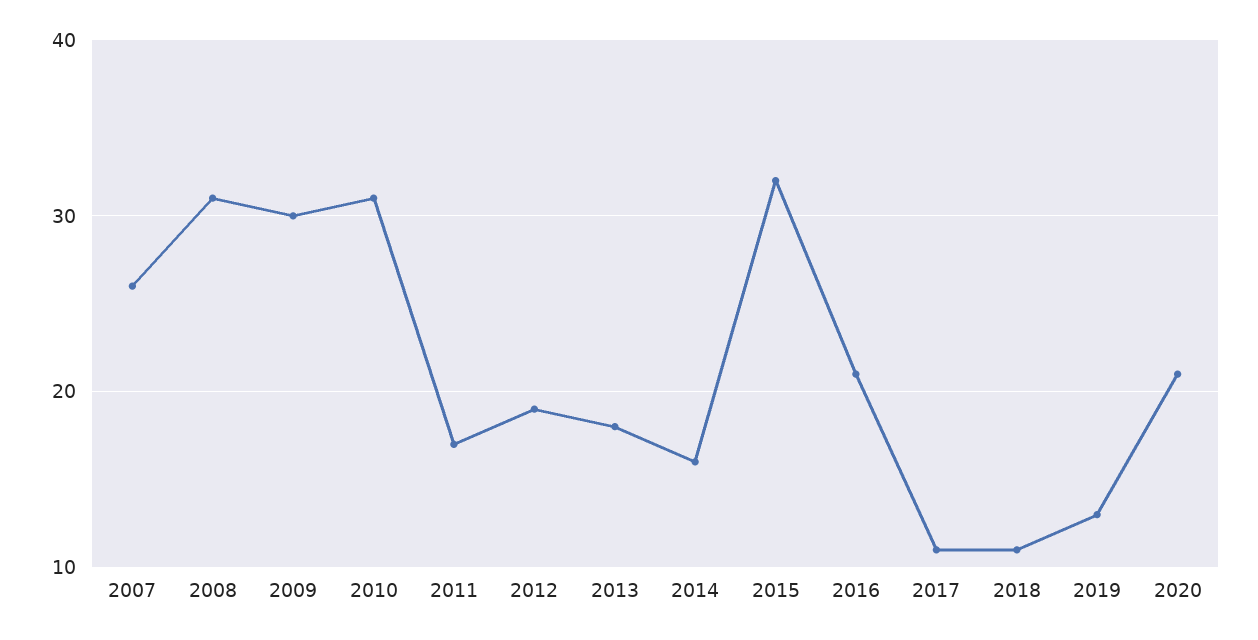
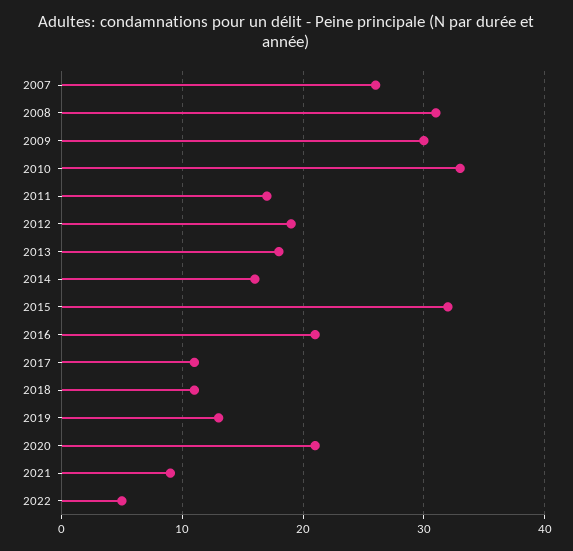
2010: 31 -> 33
2021: none -> 9
2022: none -> 5

